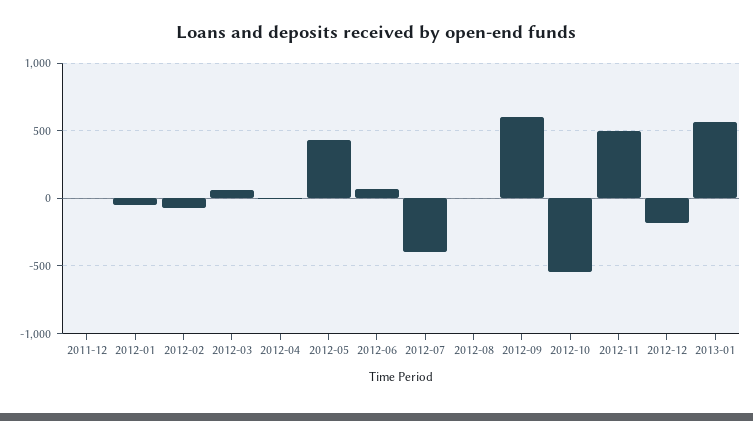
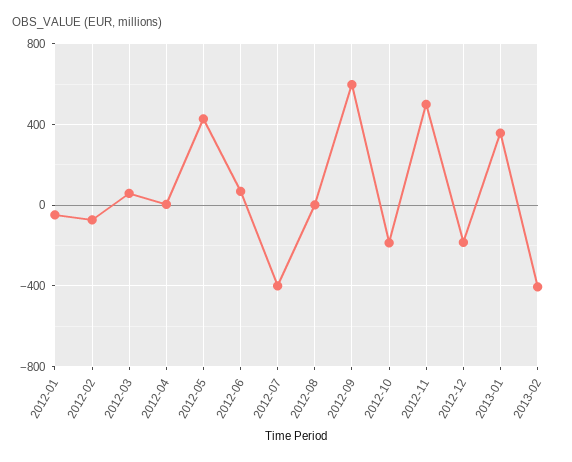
2011-12: 0 -> none
2012-10: -550 -> -200
2013-01: 550 -> 350
2013-02: none -> -400

